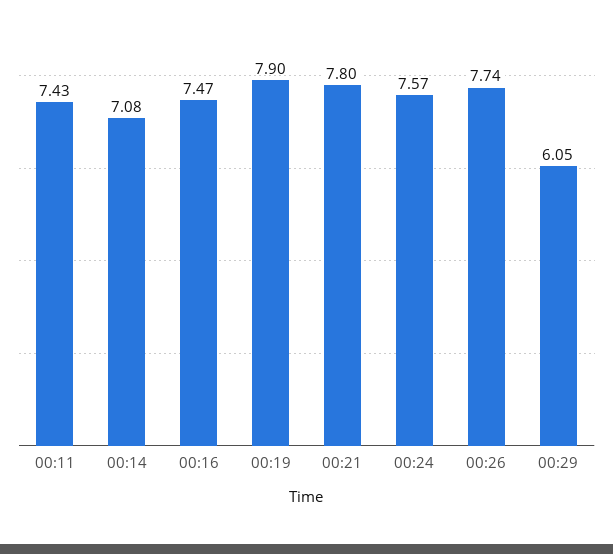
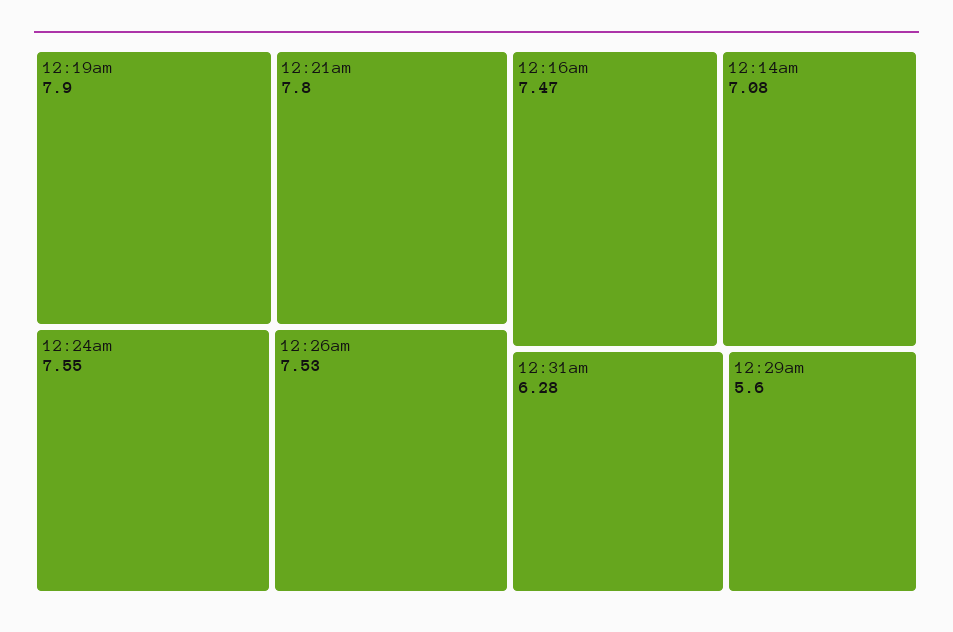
00:11: 7.43 -> none
00:24: 7.57 -> 7.55
00:26: 7.74 -> 7.53
00:29: 6.05 -> 5.6
12:31am: none -> 6.28

